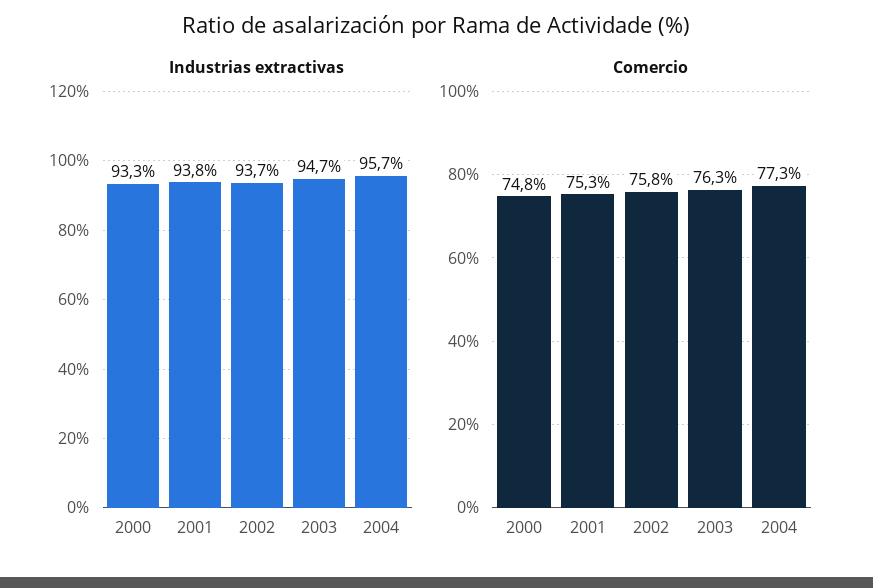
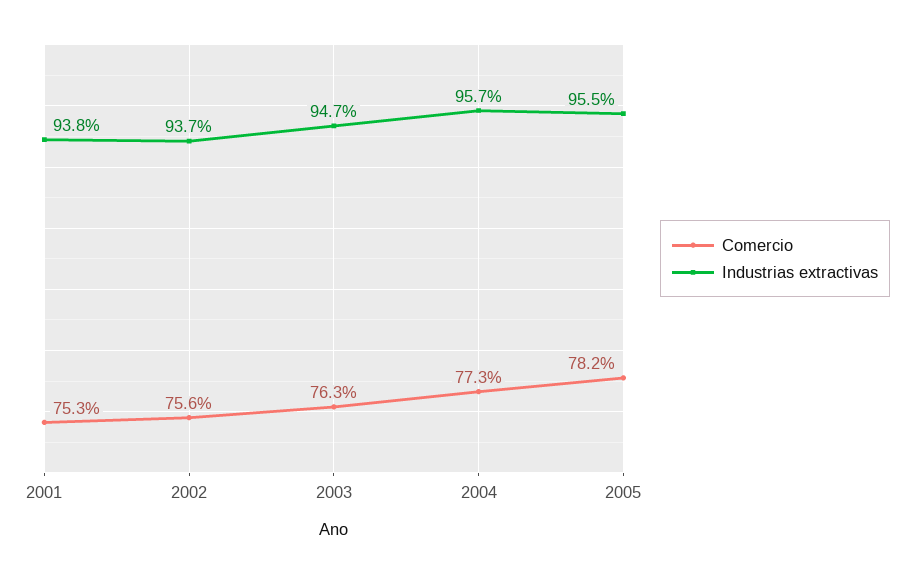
Industrias extractivas, 2000: 93.3 -> none
Comercio, 2000: 74.8 -> none
Comercio, 2002: 75.8 -> 75.6
Comercio, 2005: none -> 78.2
Industrias extractivas, 2005: none -> 95.5

